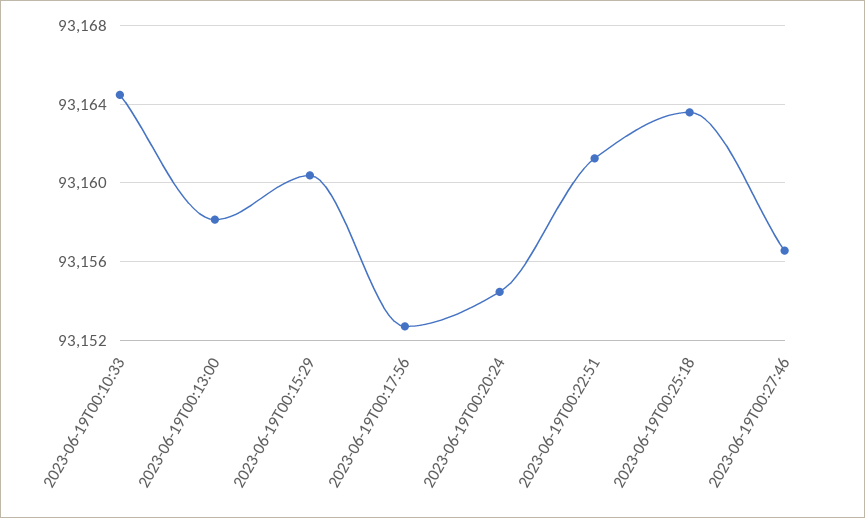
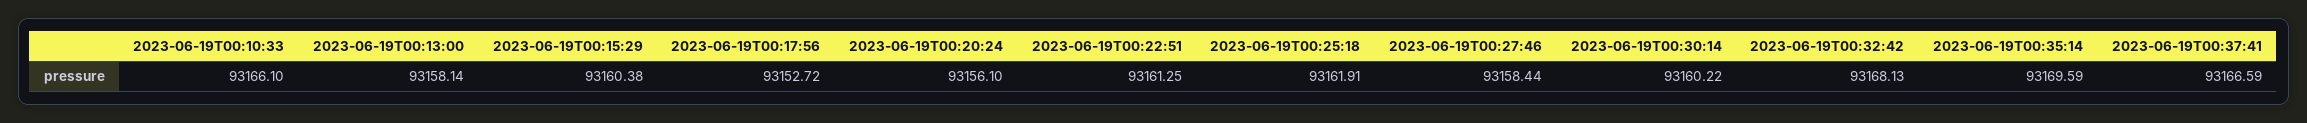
2023-06-19T00:10:33: 93164.5 -> 93166.1
2023-06-19T00:20:24: 93154.5 -> 93156.1
2023-06-19T00:25:18: 93163.5 -> 93161.91
2023-06-19T00:27:46: 93156.5 -> 93158.44
2023-06-19T00:30:14: none -> 93160.22
2023-06-19T00:32:42: none -> 93168.13
2023-06-19T00:35:14: none -> 93169.59
2023-06-19T00:37:41: none -> 93166.59

